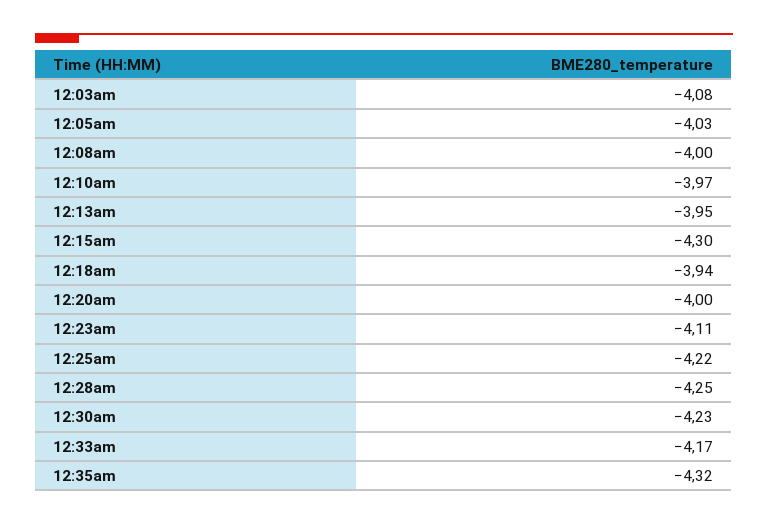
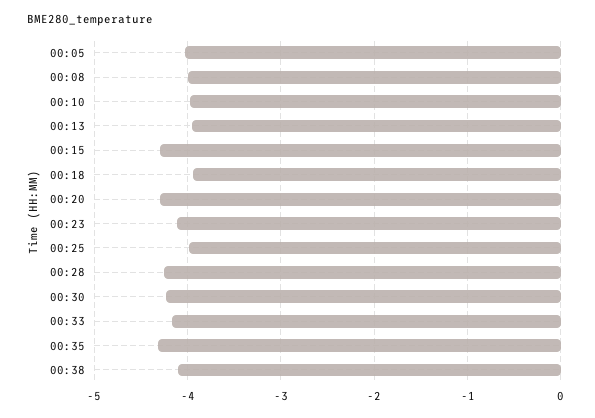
12:03am: -4.08 -> none
12:20am: -4 -> -4.3
12:25am: -4.22 -> -4
00:38: none -> -4.1

